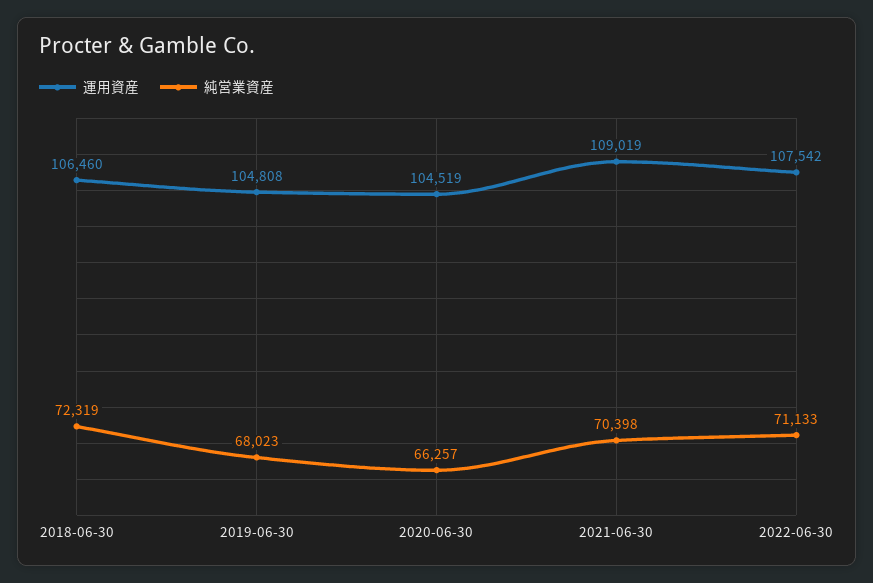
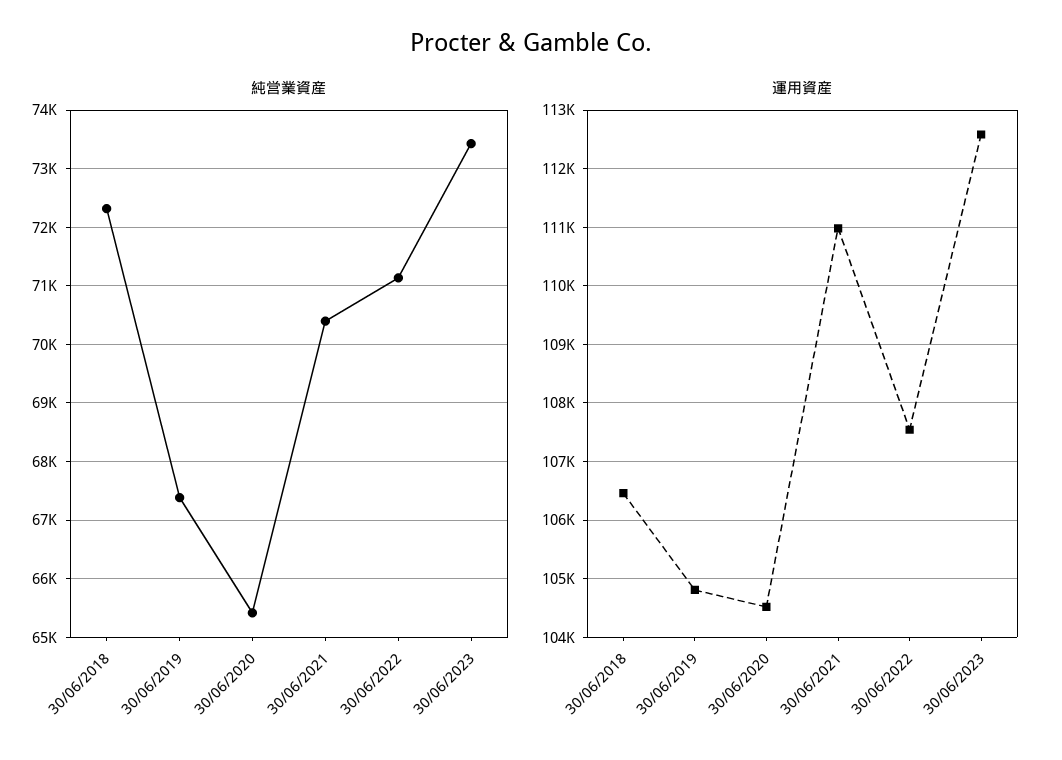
純営業資産, 2019-06-30: 68023 -> 67400
純営業資産, 2020-06-30: 66257 -> 65400
運用資産, 2021-06-30: 109019 -> 111000
純営業資産, 30/06/2023: none -> 73400
運用資産, 30/06/2023: none -> 112600

